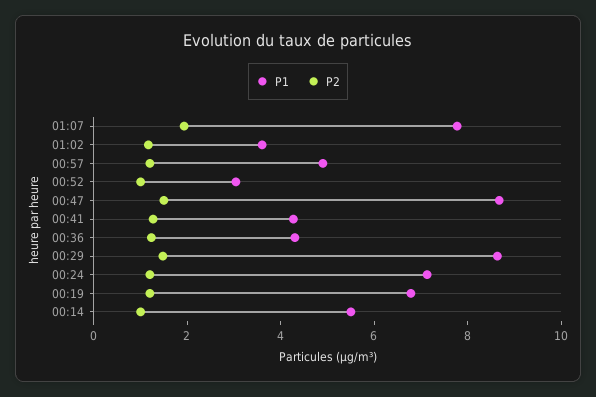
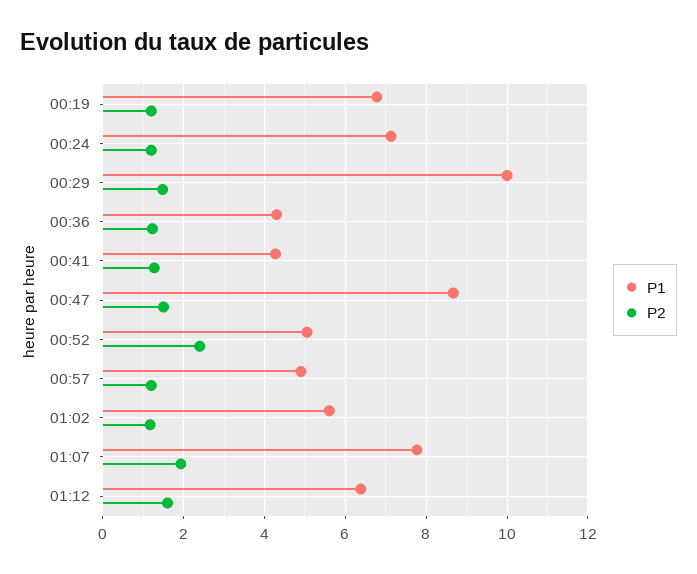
P1, 01:02: 3.5 -> 5.6
P1, 00:52: 3 -> 5
P2, 00:52: 1 -> 2.4
P1, 00:29: 8.5 -> 10
P1, 00:14: 5.5 -> none
P2, 00:14: 1 -> none
P1, 01:12: none -> 6.4
P2, 01:12: none -> 1.6

